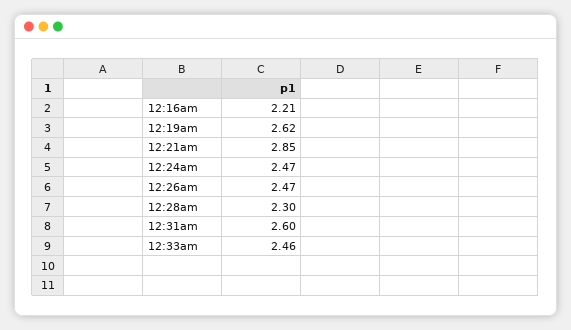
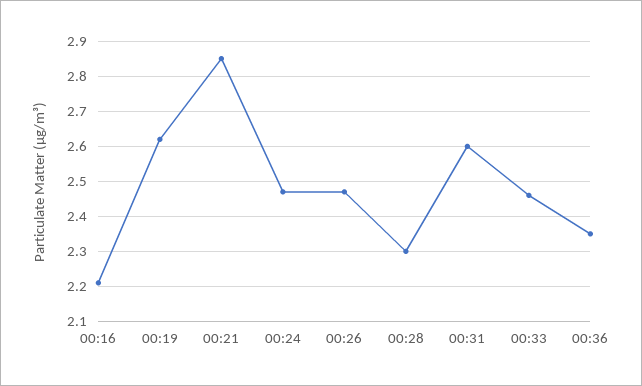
00:36: none -> 2.35

